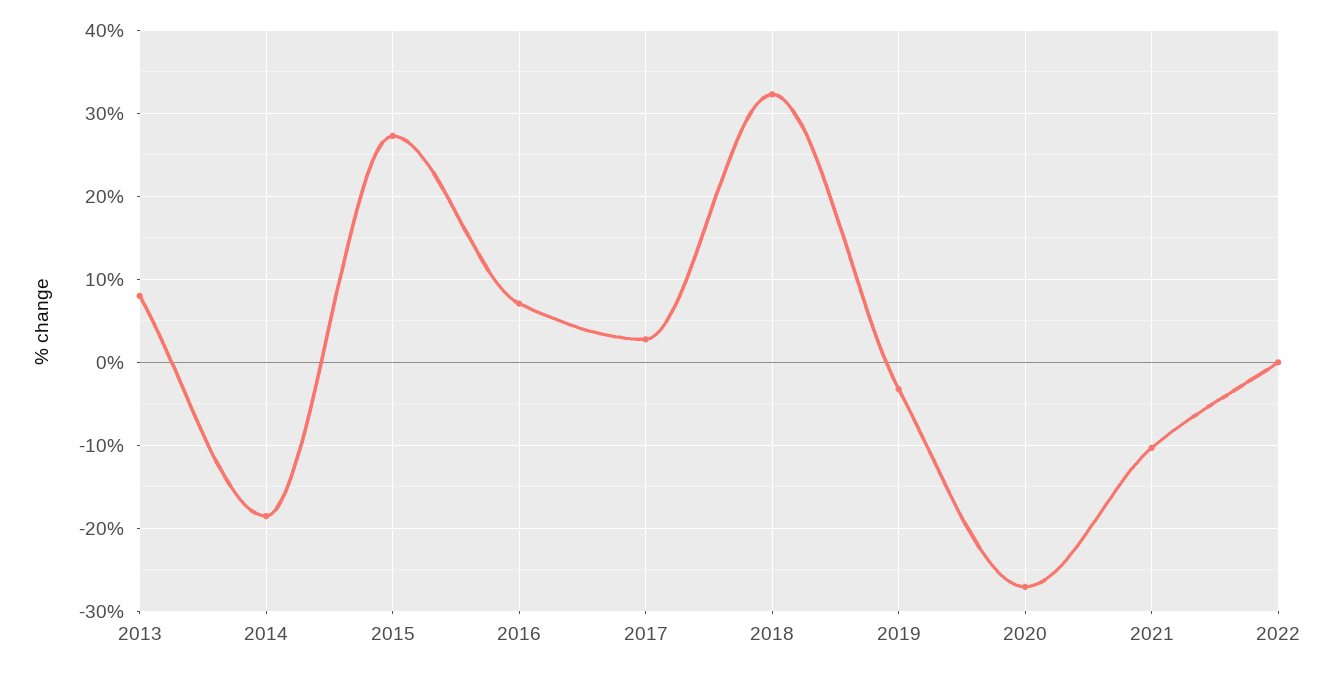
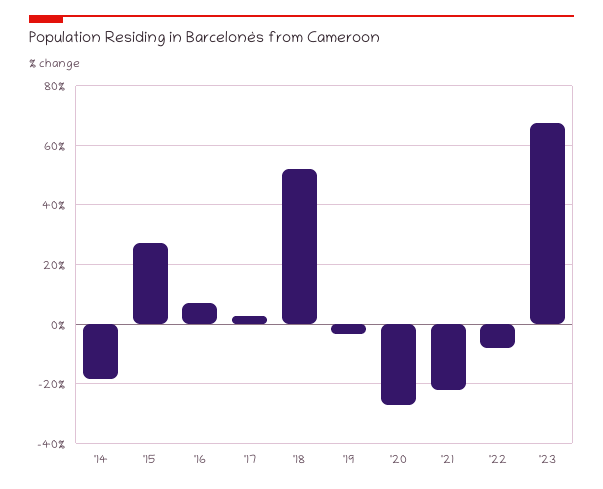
2013: 8 -> none
2018: 32 -> 52.5
2021: -10 -> -22.5
2022: 0 -> -7.5
'23: none -> 67.5

